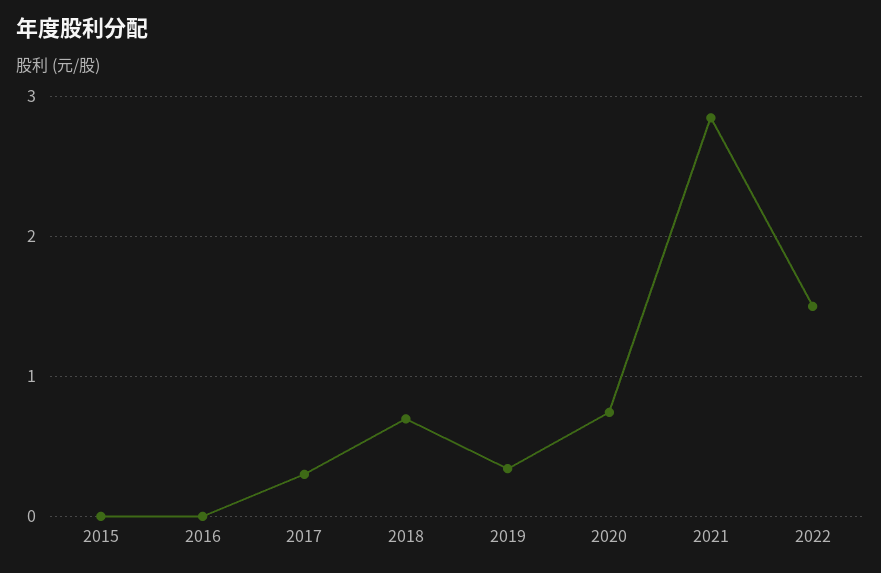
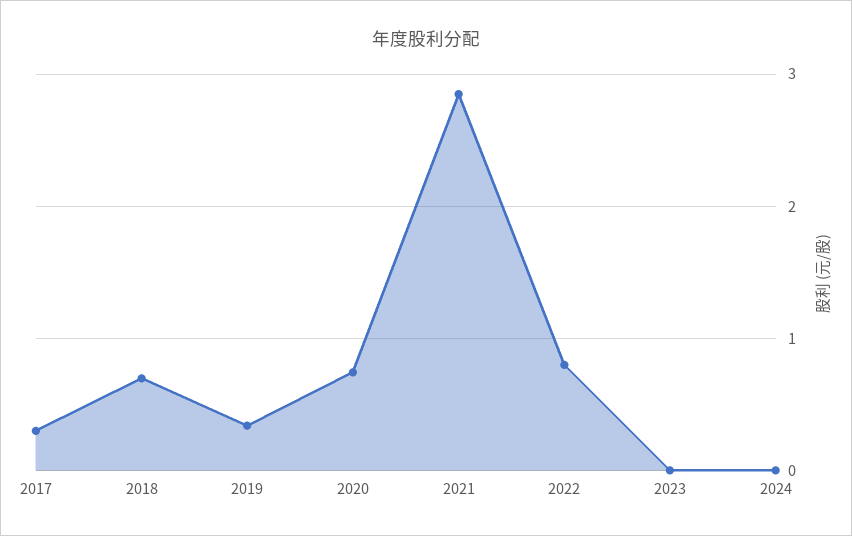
2015: 0 -> none
2016: 0 -> none
2022: 1.5 -> 0.8
2023: none -> 0
2024: none -> 0

